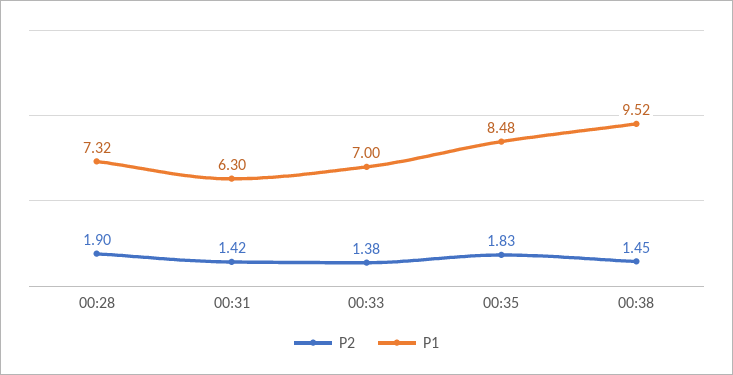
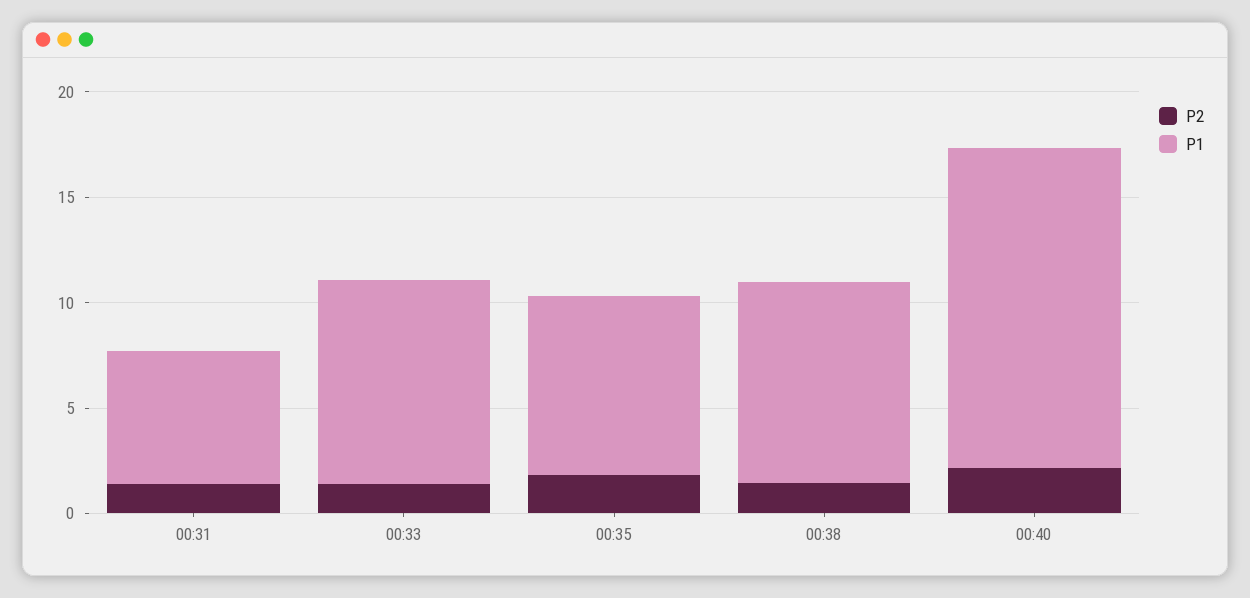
P2, 00:28: 1.9 -> none
P1, 00:28: 7.32 -> none
P1, 00:33: 7 -> 10
P2, 00:40: none -> 2
P1, 00:40: none -> 15

